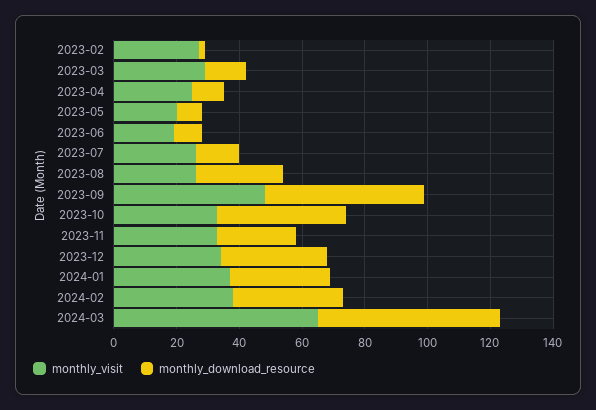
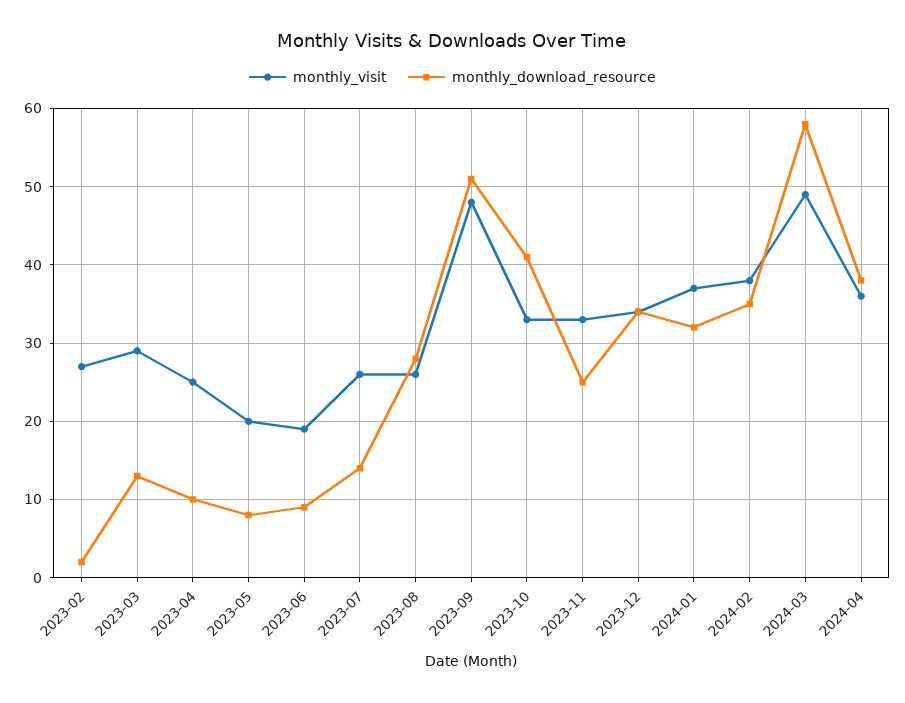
monthly_visit, 2024-03: 65 -> 49
monthly_visit, 2024-04: none -> 36
monthly_download_resource, 2024-04: none -> 38

